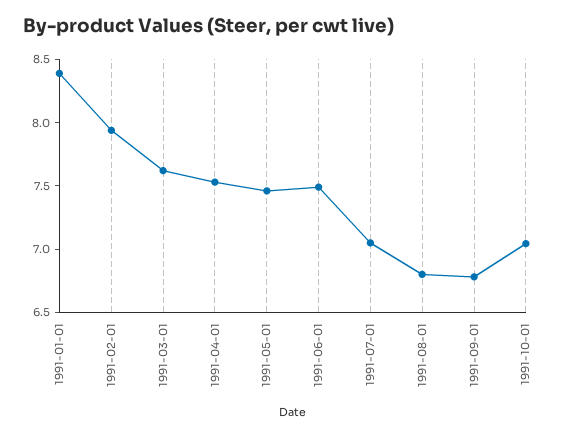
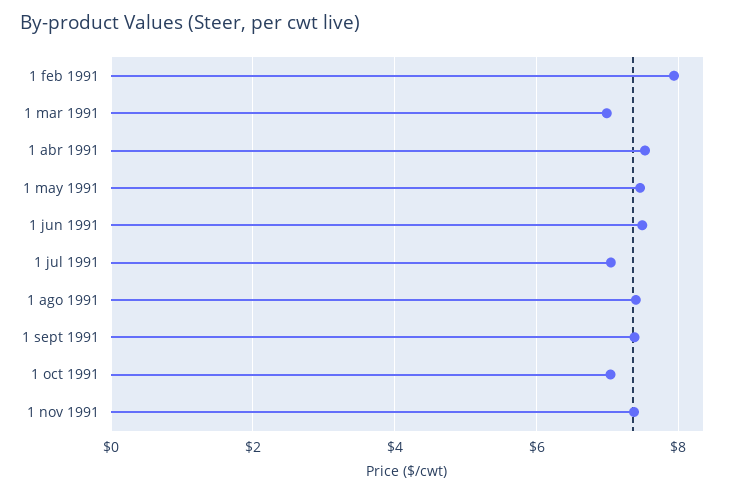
1991-01-01: 8.4 -> none
1991-03-01: 7.6 -> 7
1991-08-01: 6.8 -> 7.4
1991-09-01: 6.8 -> 7.4
1 nov 1991: none -> 7.4

